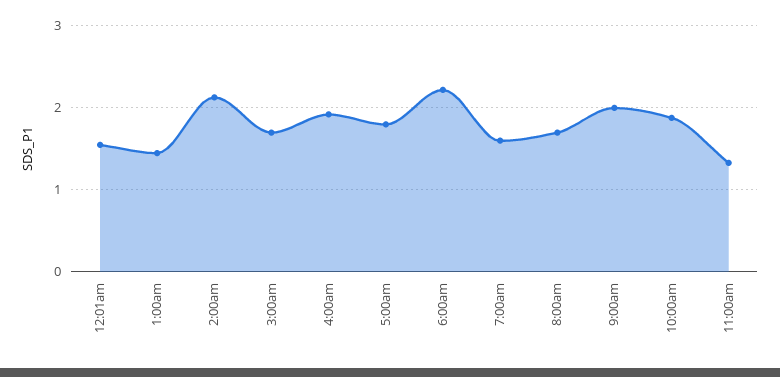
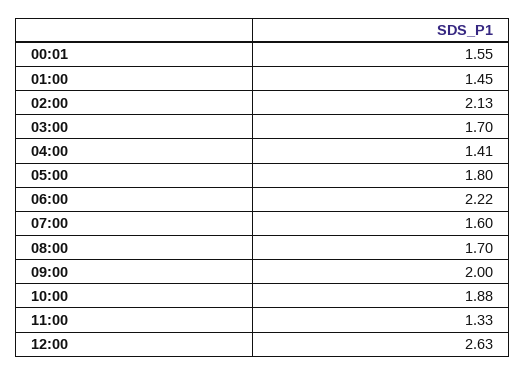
4:00am: 1.9 -> 1.41
12:00: none -> 2.63

